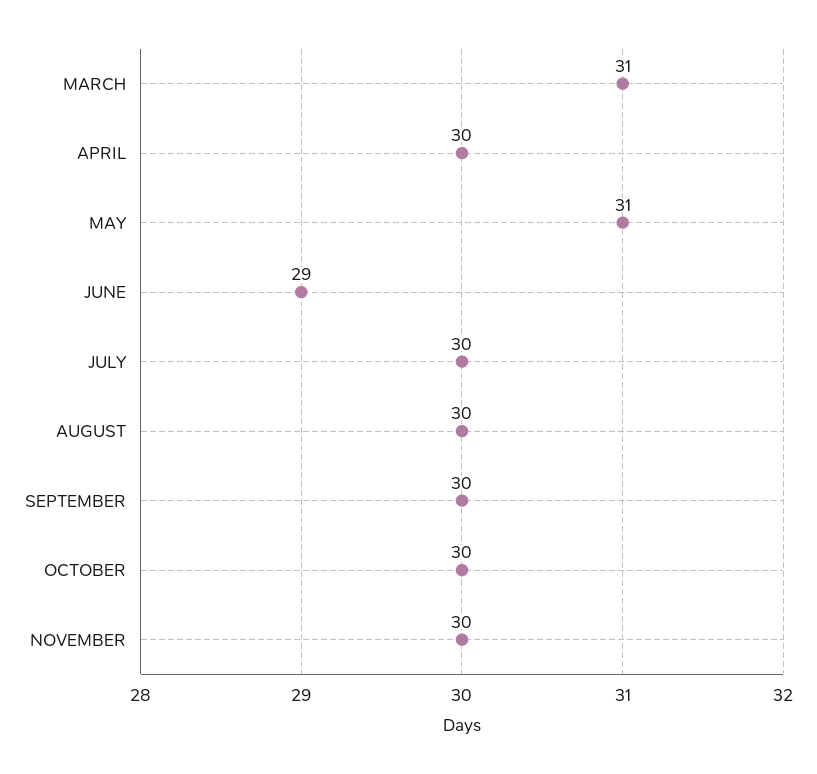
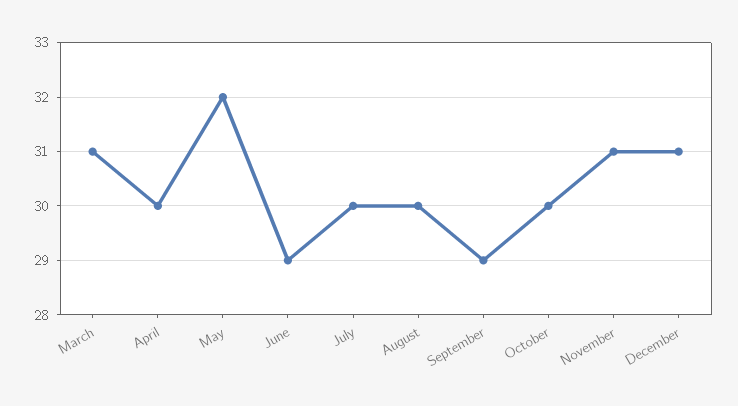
MAY: 31 -> 32
SEPTEMBER: 30 -> 29
NOVEMBER: 30 -> 31
December: none -> 31

